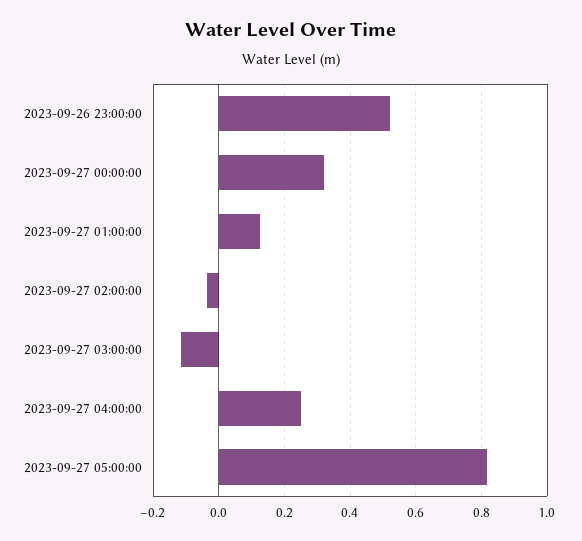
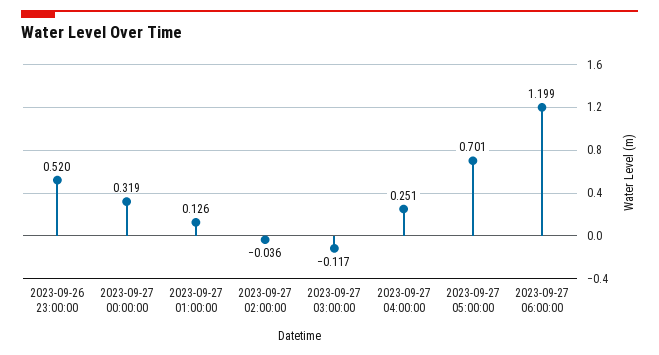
2023-09-27 05:00:00: 0.82 -> 0.701
2023-09-27 06:00:00: none -> 1.199

